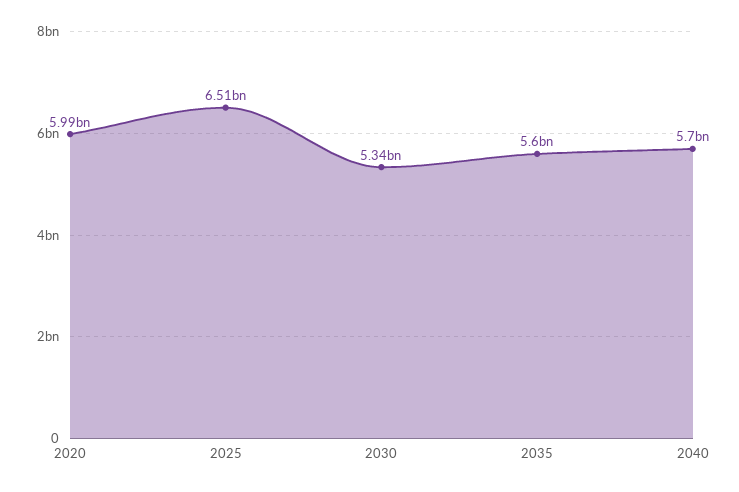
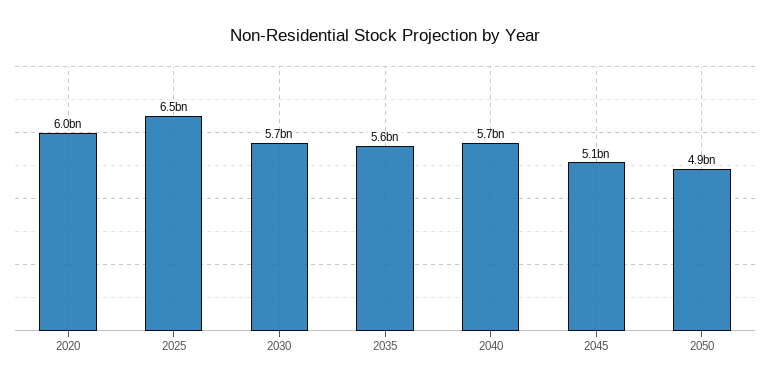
2030: 5340000000 -> 5700000000
2045: none -> 5100000000
2050: none -> 4900000000

